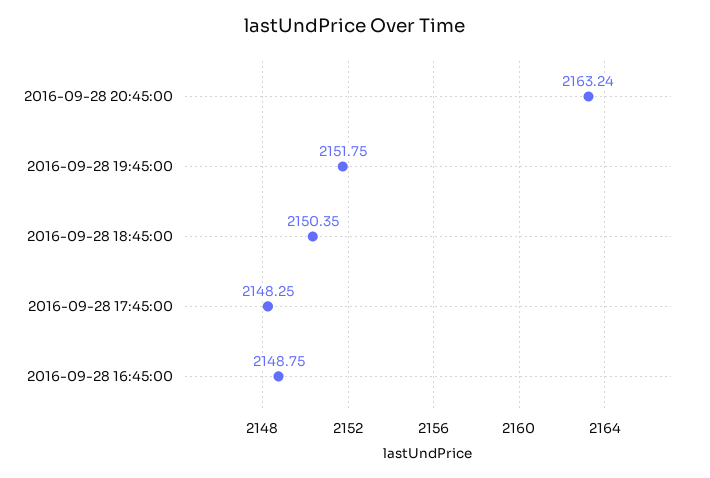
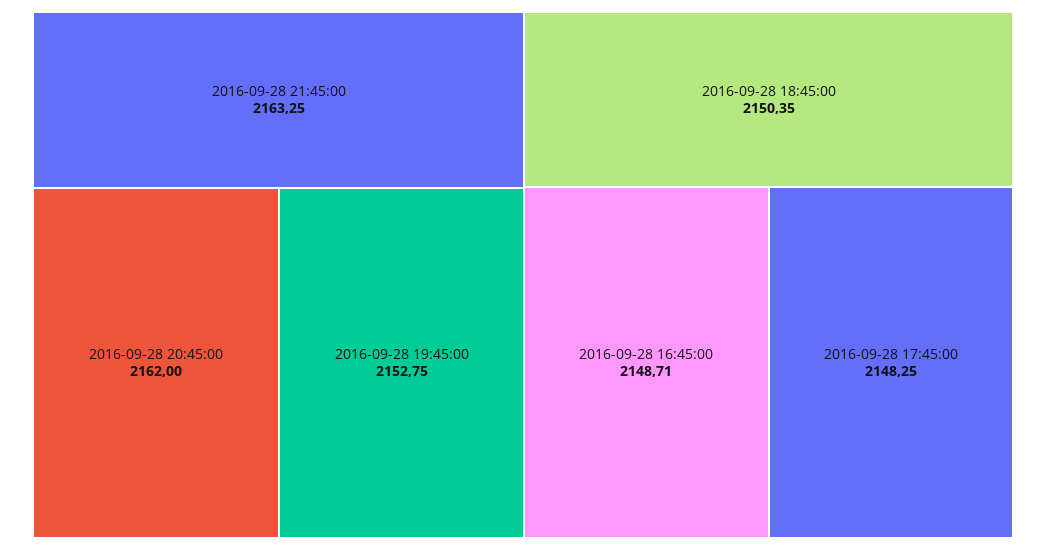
2016-09-28 20:45:00: 2163.24 -> 2162
2016-09-28 19:45:00: 2151.75 -> 2152.75
2016-09-28 16:45:00: 2148.75 -> 2148.71
2016-09-28 21:45:00: none -> 2163.25

